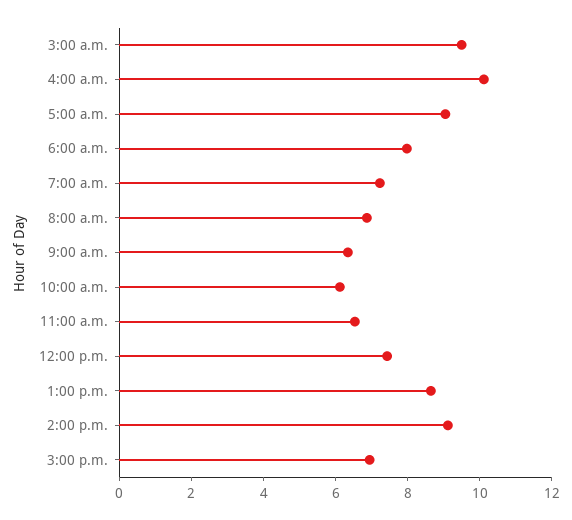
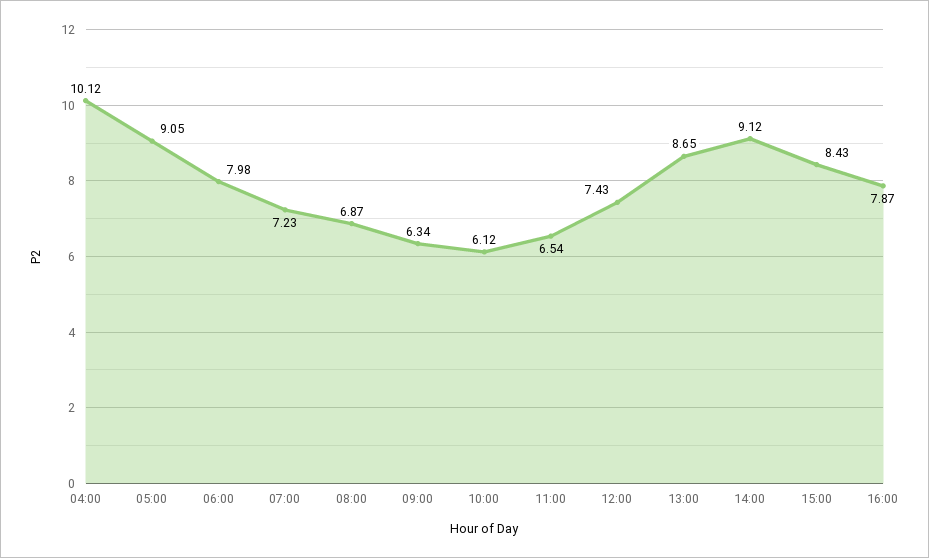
3:00 a.m.: 9.5 -> none
3:00 p.m.: 7 -> 8.43
16:00: none -> 7.87

